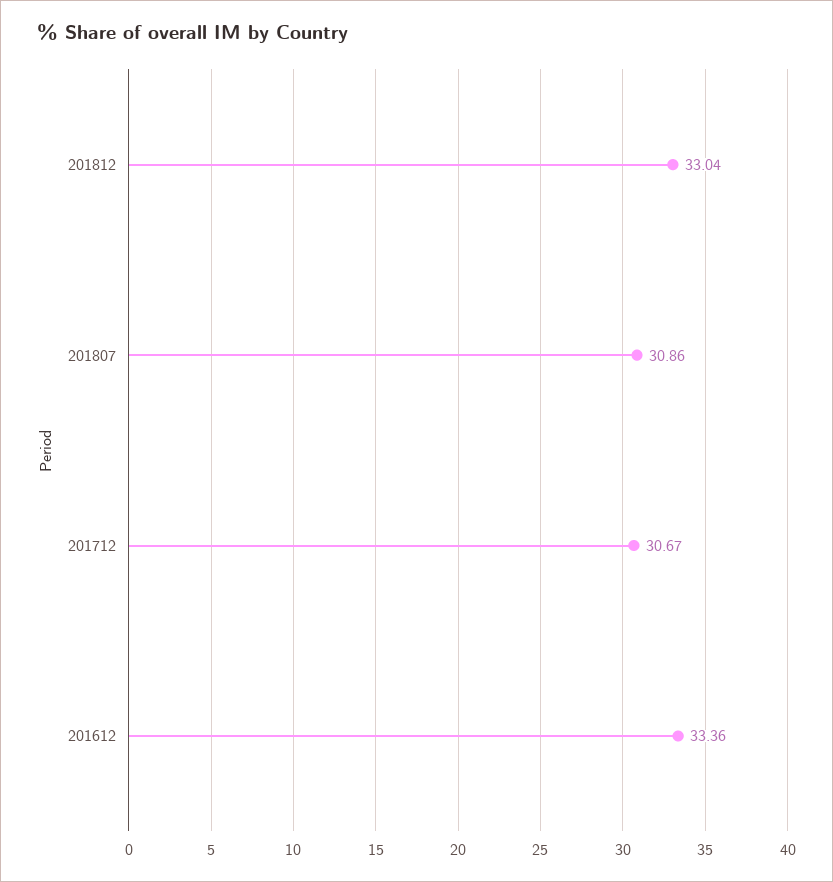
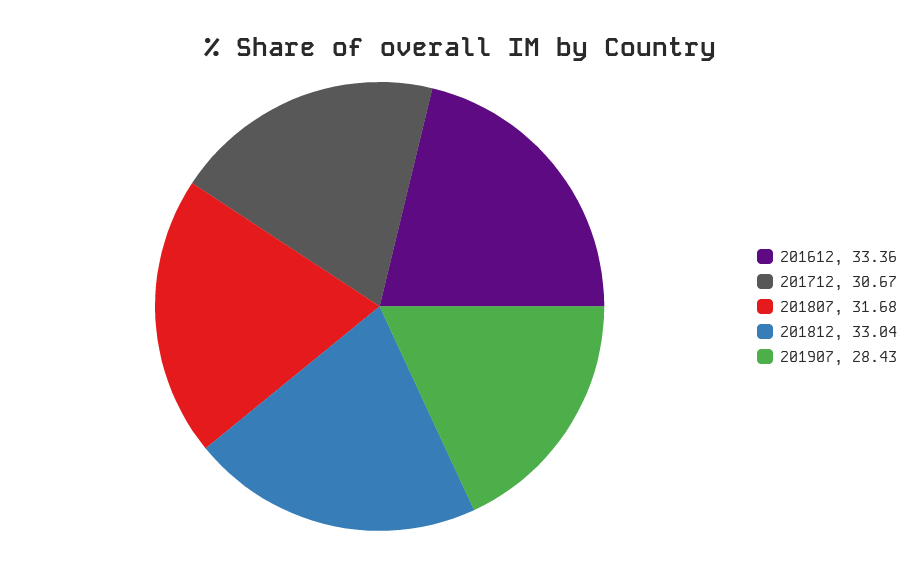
201807: 30.86 -> 31.68
201907: none -> 28.43

